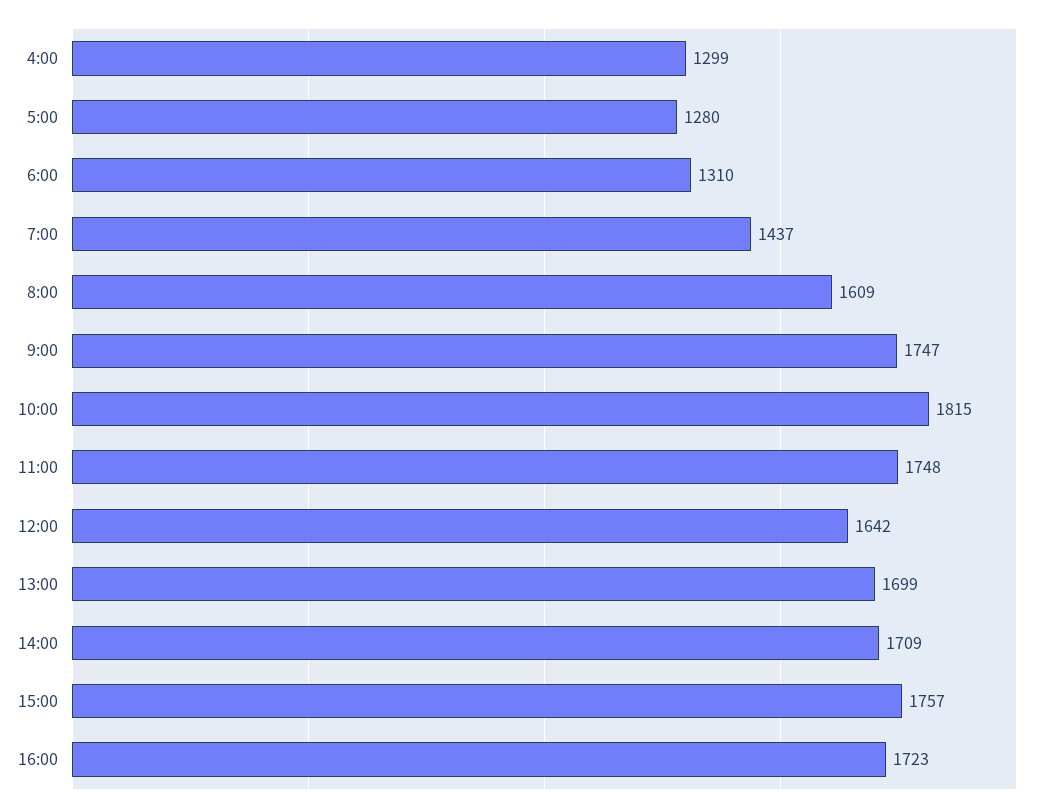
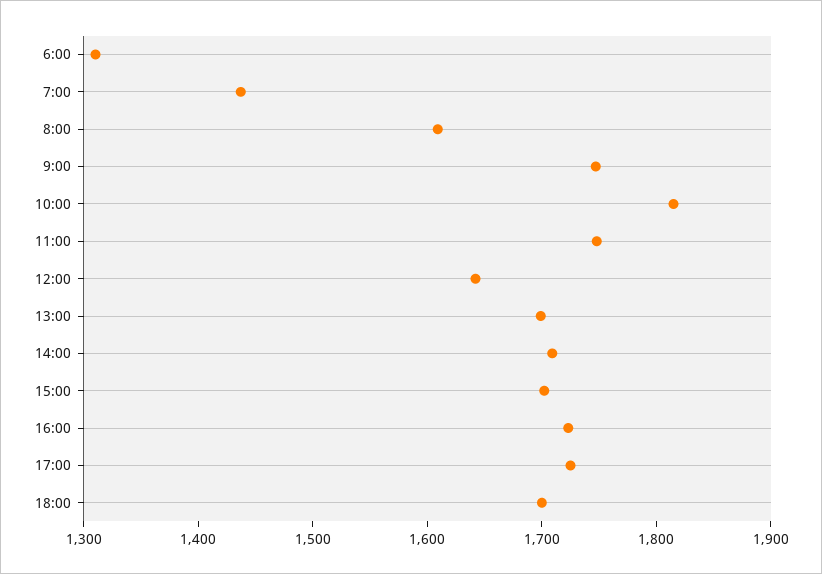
4:00: 1299 -> none
5:00: 1280 -> none
15:00: 1757 -> 1700
17:00: none -> 1720
18:00: none -> 1700

